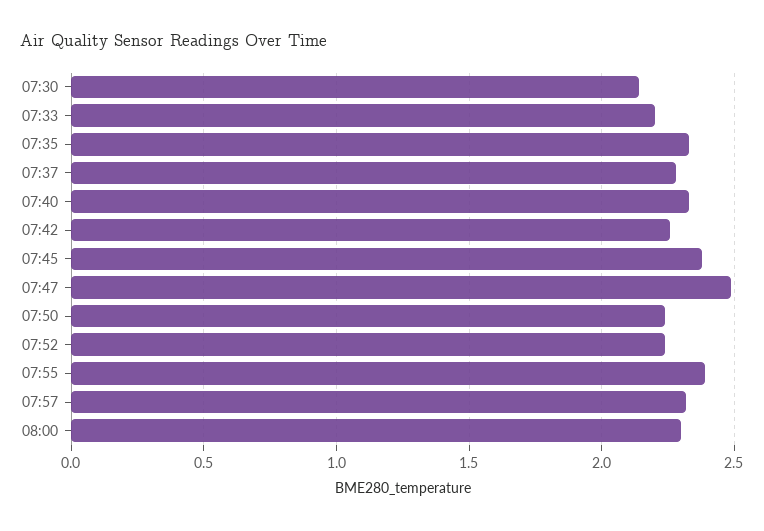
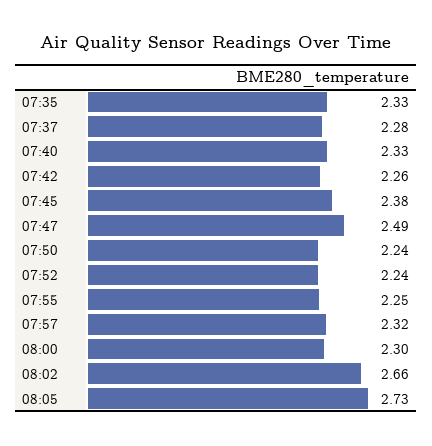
07:30: 2.15 -> none
07:33: 2.2 -> none
07:55: 2.4 -> 2.25
08:02: none -> 2.66
08:05: none -> 2.73

